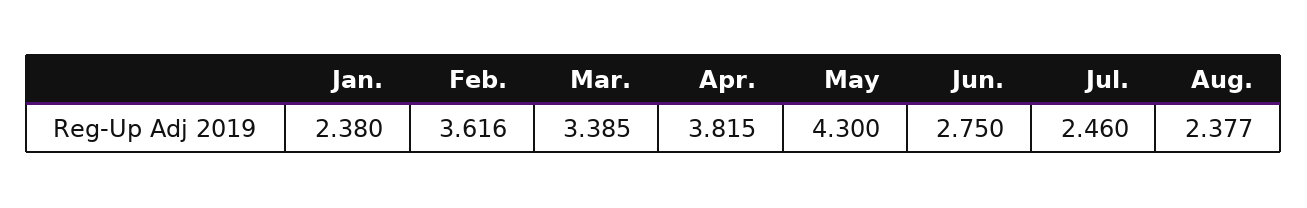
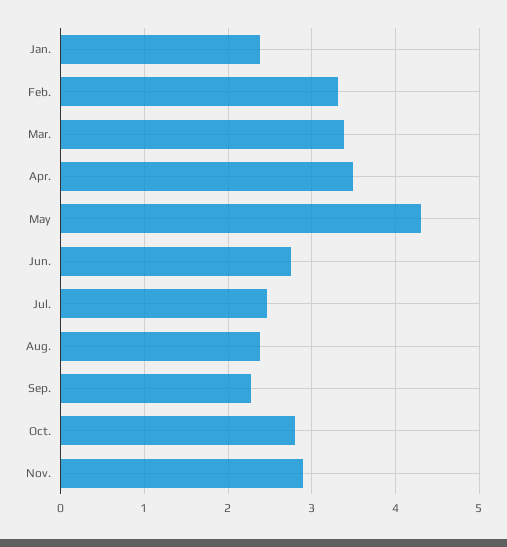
Feb.: 3.616 -> 3.3
Apr.: 3.815 -> 3.5
Sep.: none -> 2.3
Oct.: none -> 2.8
Nov.: none -> 2.9

